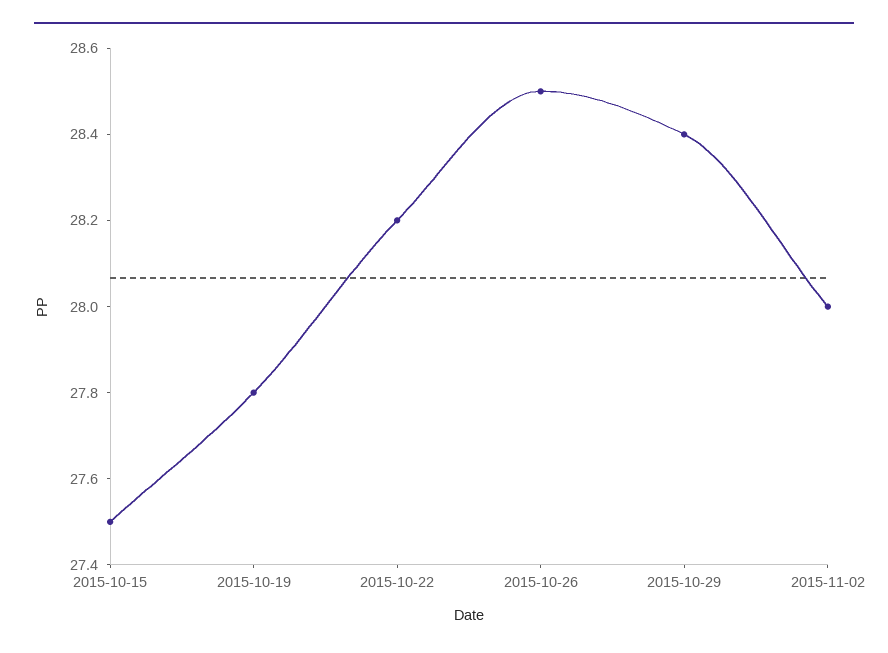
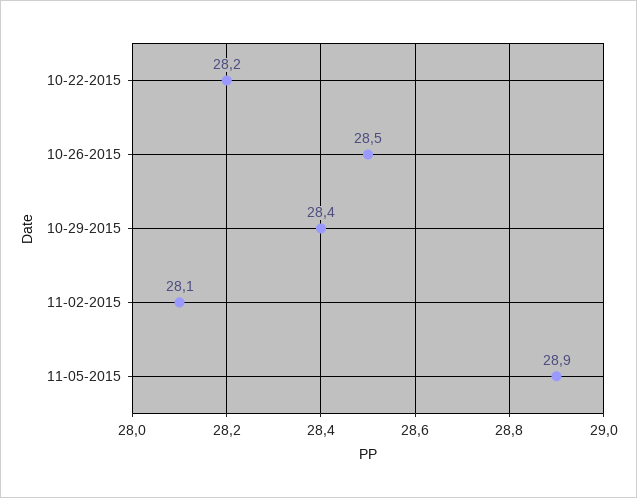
2015-10-15: 27.5 -> none
2015-10-19: 27.8 -> none
2015-11-02: 28 -> 28.1
11-05-2015: none -> 28.9

